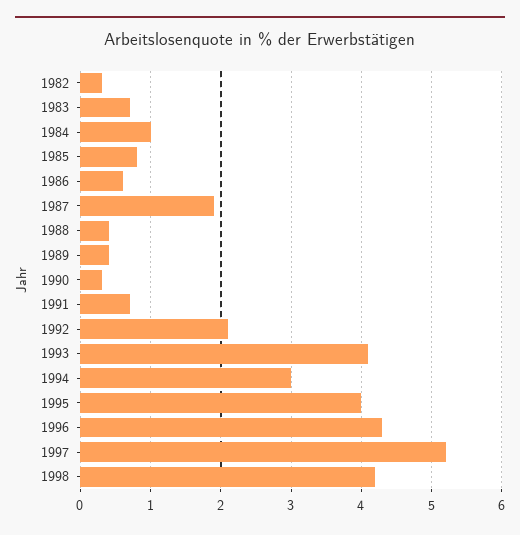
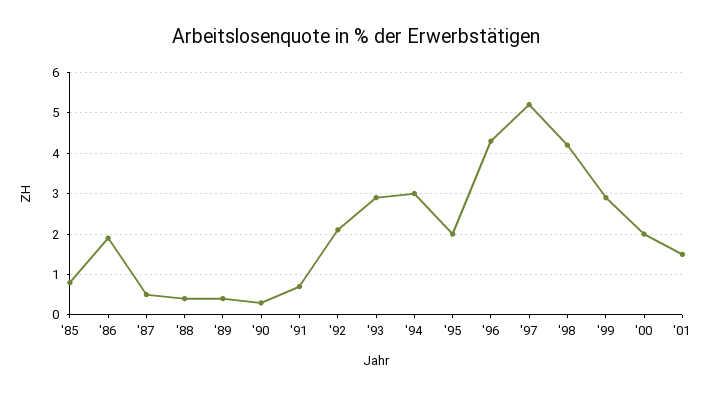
1982: 0.3 -> none
1983: 0.7 -> none
1984: 1 -> none
1986: 0.6 -> 2
1987: 1.9 -> 0.5
1993: 4.1 -> 3
1995: 4 -> 2
'99: none -> 3
'00: none -> 2
'01: none -> 1.5

